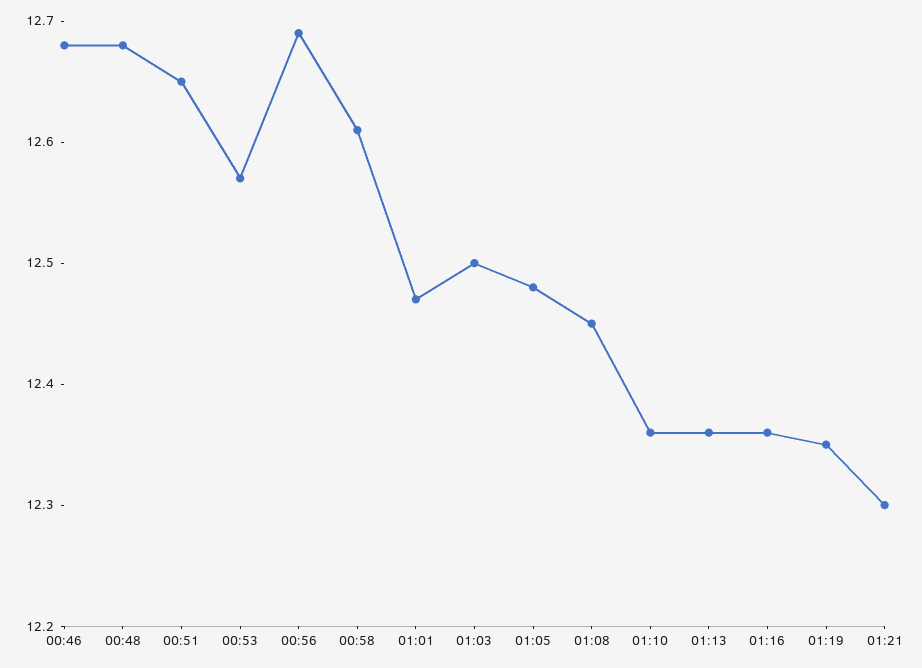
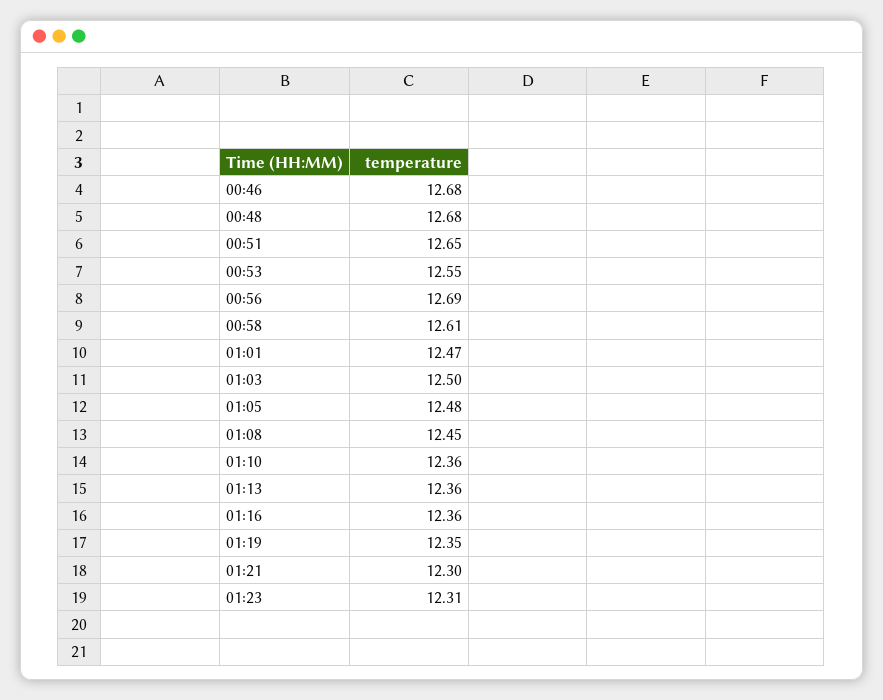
00:53: 12.57 -> 12.55
01:23: none -> 12.31

